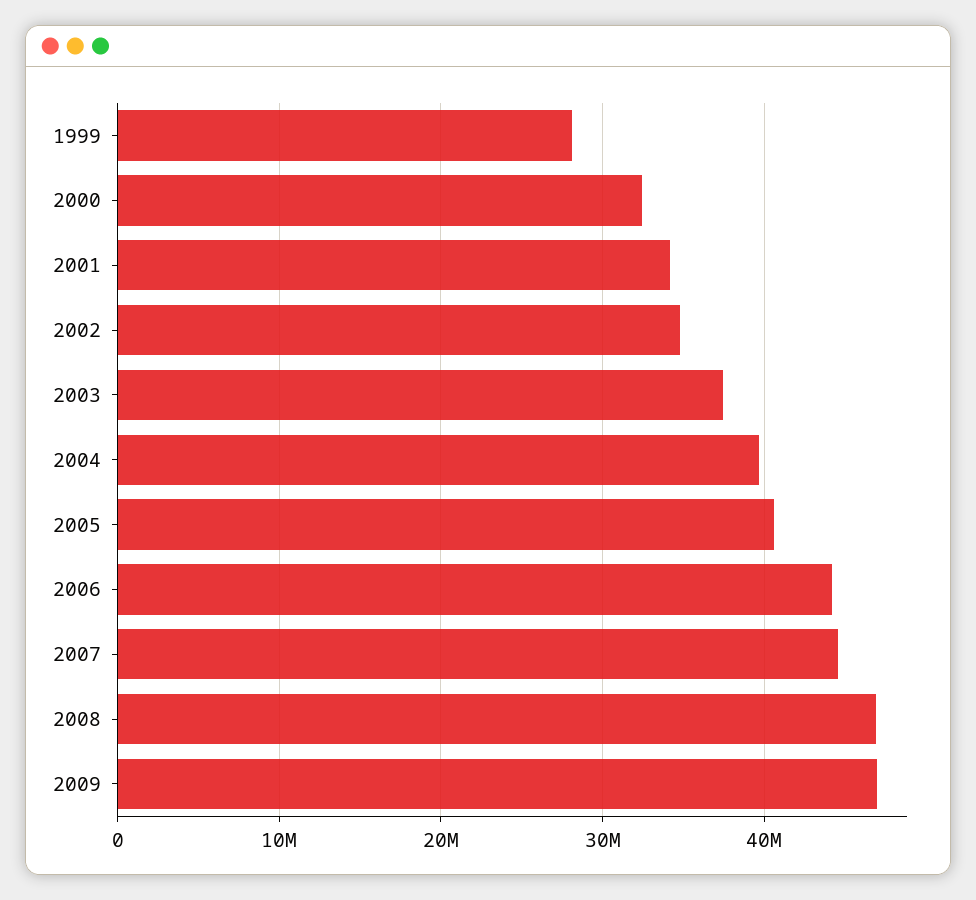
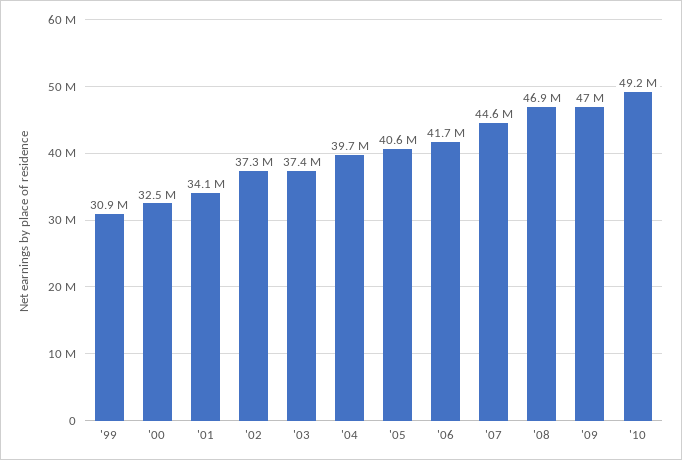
1999: 28000000 -> 30900000
2002: 35000000 -> 37300000
2006: 44000000 -> 41700000
'10: none -> 49200000

